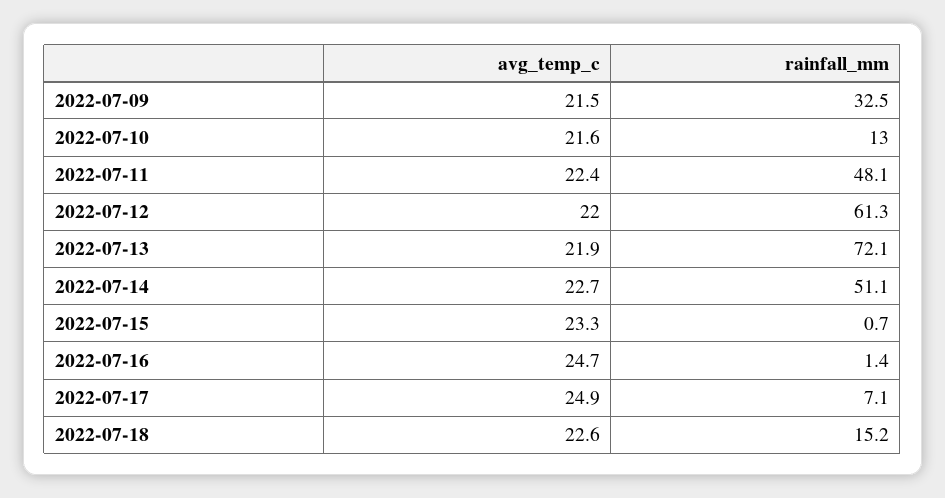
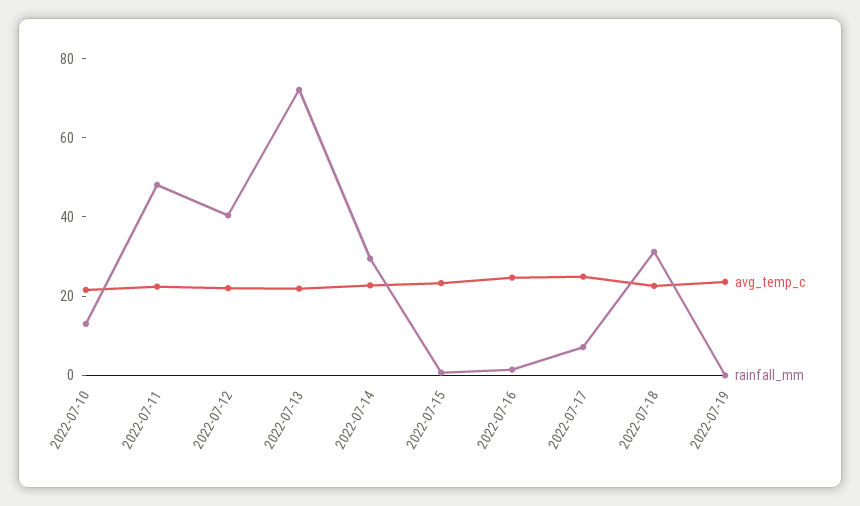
avg_temp_c, 2022-07-09: 21.5 -> none
rainfall_mm, 2022-07-09: 32.5 -> none
rainfall_mm, 2022-07-12: 61.3 -> 40
rainfall_mm, 2022-07-14: 51.1 -> 30
rainfall_mm, 2022-07-18: 15.2 -> 30
avg_temp_c, 2022-07-19: none -> 25
rainfall_mm, 2022-07-19: none -> 0

